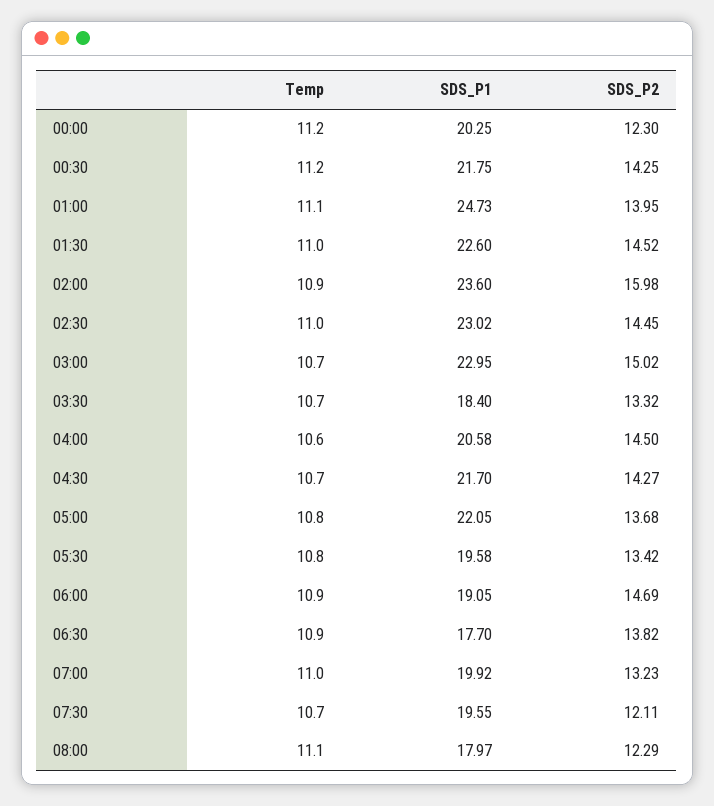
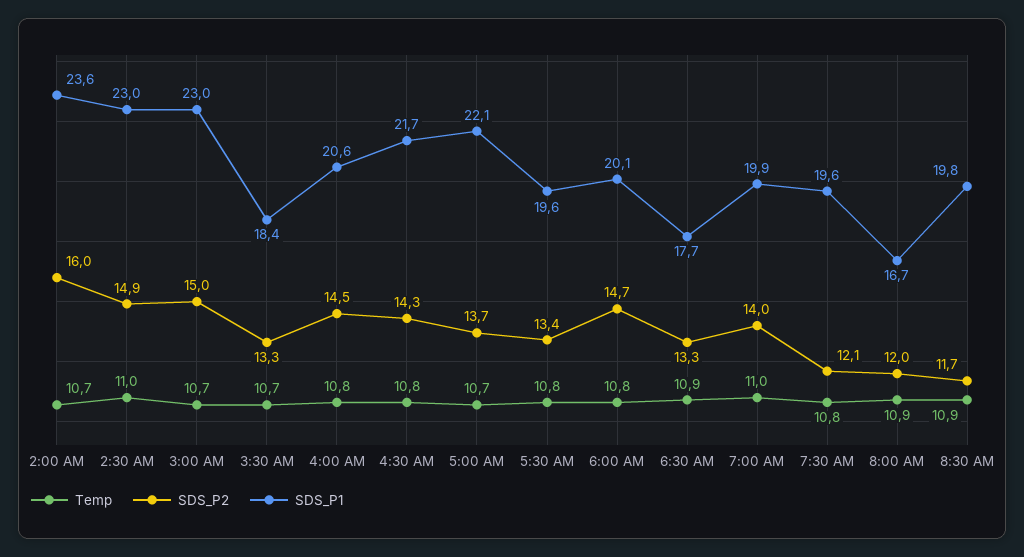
Temp, 00:00: 11.2 -> none
SDS_P1, 00:00: 20.25 -> none
SDS_P2, 00:00: 12.3 -> none
Temp, 00:30: 11.2 -> none
SDS_P1, 00:30: 21.75 -> none
SDS_P2, 00:30: 14.25 -> none
Temp, 01:00: 11.1 -> none
SDS_P1, 01:00: 24.73 -> none
SDS_P2, 01:00: 13.95 -> none
Temp, 01:30: 11 -> none
SDS_P1, 01:30: 22.6 -> none
SDS_P2, 01:30: 14.52 -> none
Temp, 02:00: 10.9 -> 10.7
SDS_P2, 02:30: 14.45 -> 14.9
Temp, 04:00: 10.6 -> 10.8
Temp, 04:30: 10.7 -> 10.8
Temp, 05:00: 10.8 -> 10.7
Temp, 06:00: 10.9 -> 10.8
SDS_P1, 06:00: 19.05 -> 20.1
SDS_P2, 06:30: 13.82 -> 13.3
SDS_P2, 07:00: 13.23 -> 14
Temp, 07:30: 10.7 -> 10.8
Temp, 08:00: 11.1 -> 10.9
SDS_P1, 08:00: 17.97 -> 16.7
SDS_P2, 08:00: 12.29 -> 12
Temp, 8:30 AM: none -> 10.9
SDS_P2, 8:30 AM: none -> 11.7
SDS_P1, 8:30 AM: none -> 19.8

